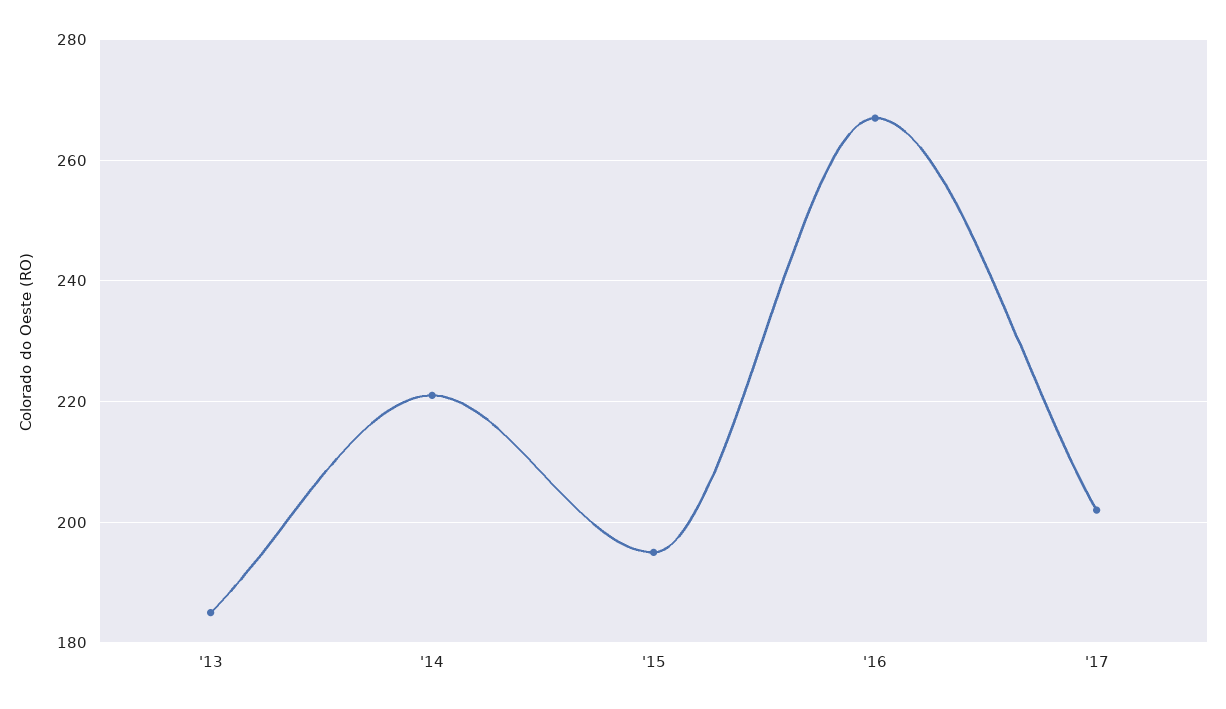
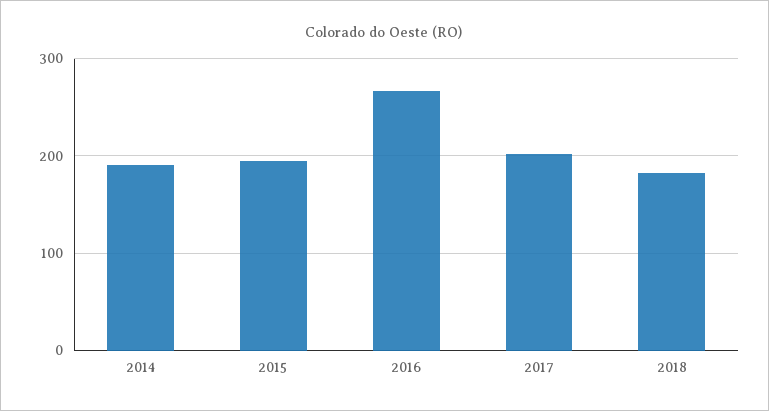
'13: 185 -> none
'14: 220 -> 190
2018: none -> 180

